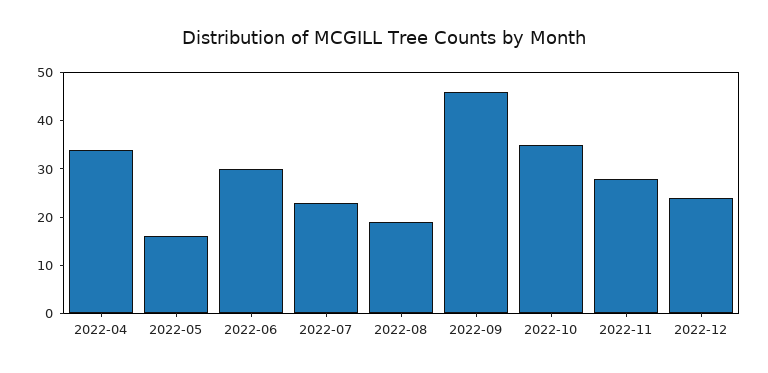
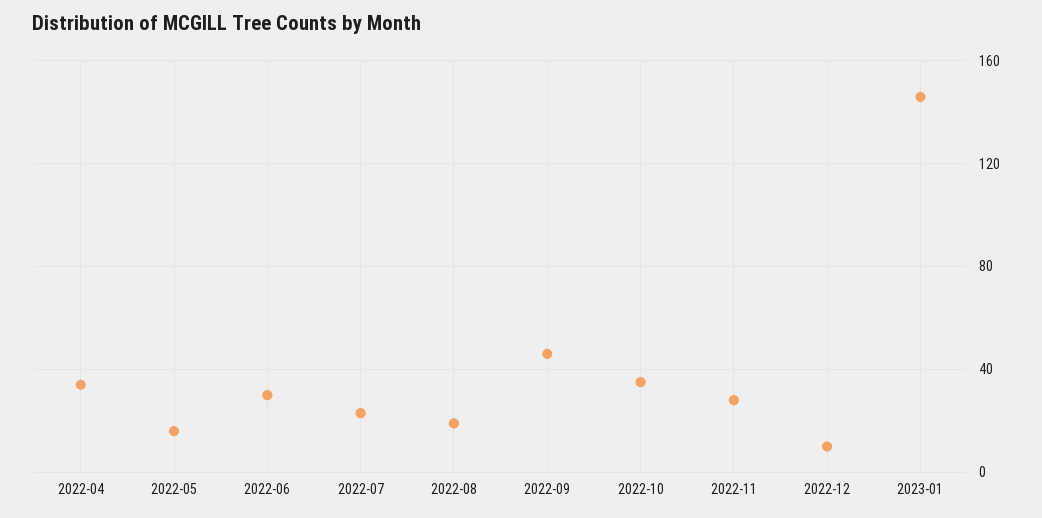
2022-12: 25 -> 10
2023-01: none -> 145

